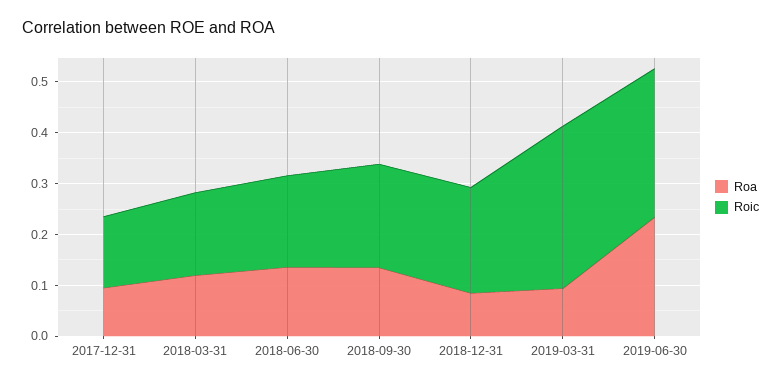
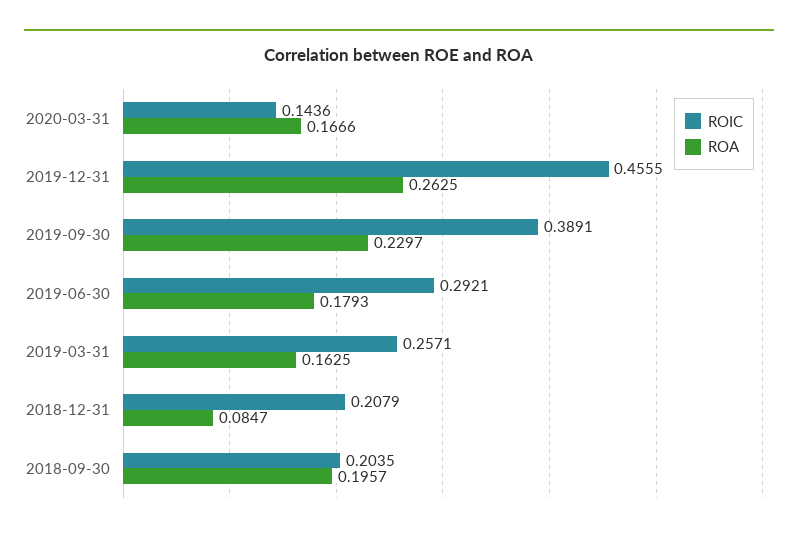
Roa, 2017-12-31: 0.1 -> none
Roic, 2017-12-31: 0.14 -> none
Roa, 2018-03-31: 0.12 -> none
Roic, 2018-03-31: 0.16 -> none
Roa, 2018-06-30: 0.14 -> none
Roic, 2018-06-30: 0.18 -> none
Roa, 2018-09-30: 0.14 -> 0.1957
Roa, 2019-03-31: 0.1 -> 0.1625
Roic, 2019-03-31: 0.32 -> 0.2571
Roa, 2019-06-30: 0.24 -> 0.1793
Roic, 2020-03-31: none -> 0.1436
Roa, 2020-03-31: none -> 0.1666
Roic, 2019-12-31: none -> 0.4555
Roa, 2019-12-31: none -> 0.2625
Roic, 2019-09-30: none -> 0.3891
Roa, 2019-09-30: none -> 0.2297

